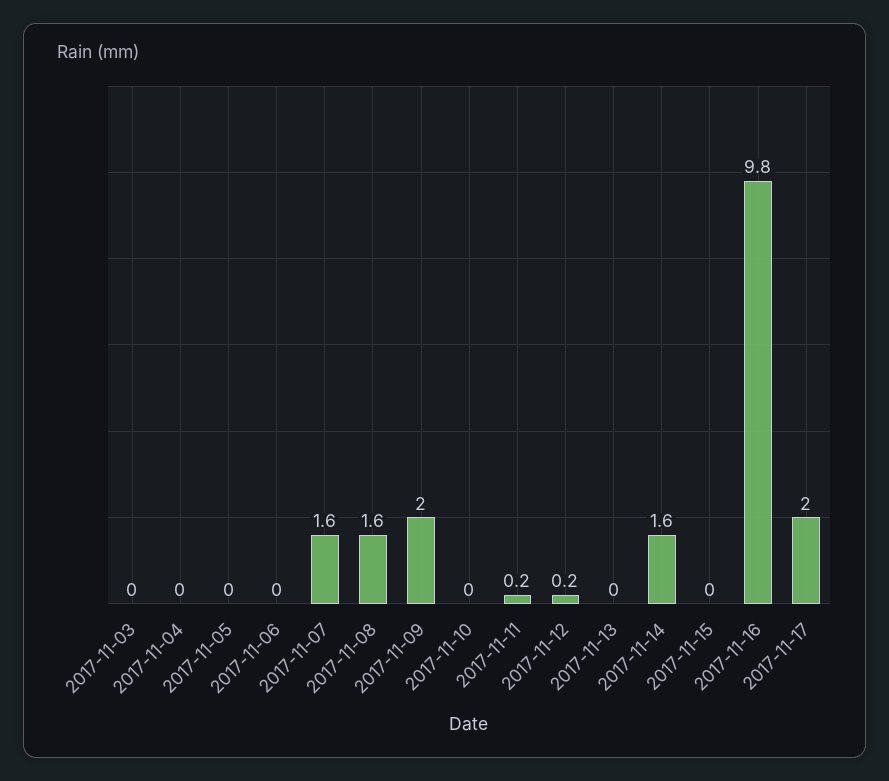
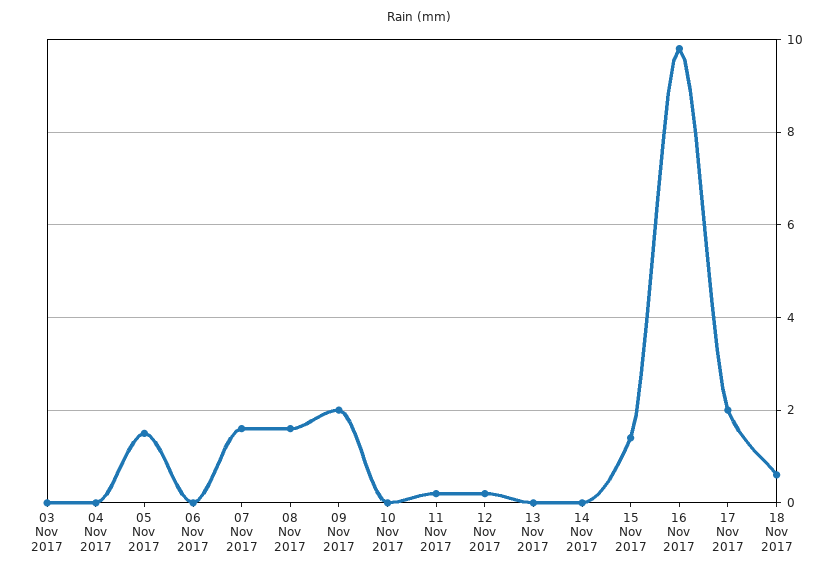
2017-11-05: 0 -> 1.5
2017-11-14: 1.6 -> 0
2017-11-15: 0 -> 1.5
18 Nov 2017: none -> 0.5

